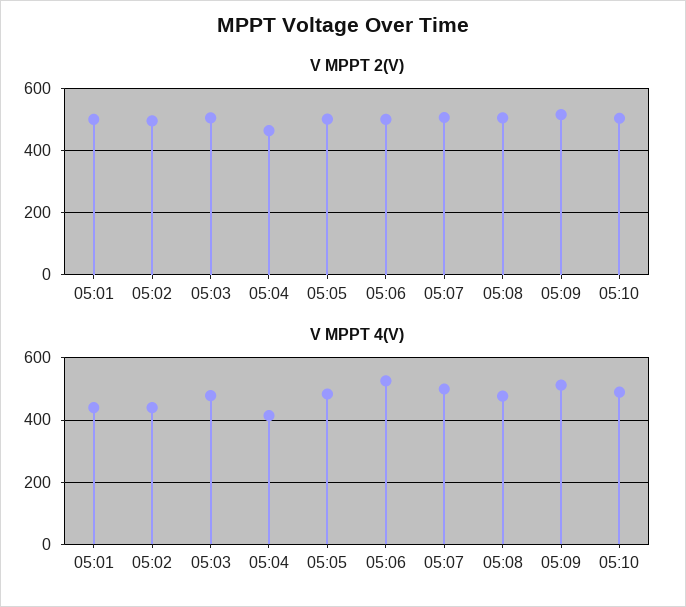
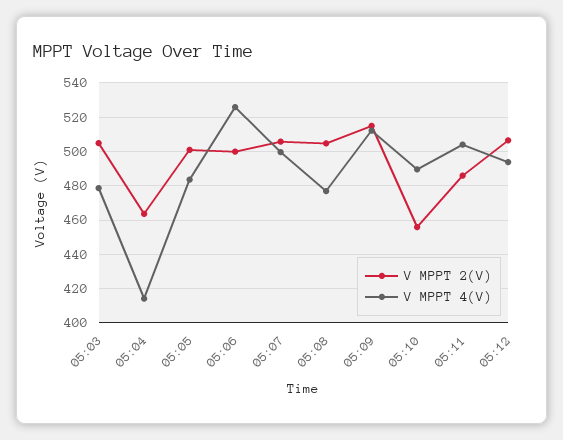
V MPPT 2(V), 05:01: 500 -> none
V MPPT 2(V), 05:02: 500 -> none
V MPPT 2(V), 05:10: 500 -> 455
V MPPT 4(V), 05:01: 440 -> none
V MPPT 4(V), 05:02: 440 -> none
V MPPT 2(V), 05:11: none -> 485
V MPPT 4(V), 05:11: none -> 505
V MPPT 2(V), 05:12: none -> 505
V MPPT 4(V), 05:12: none -> 495

